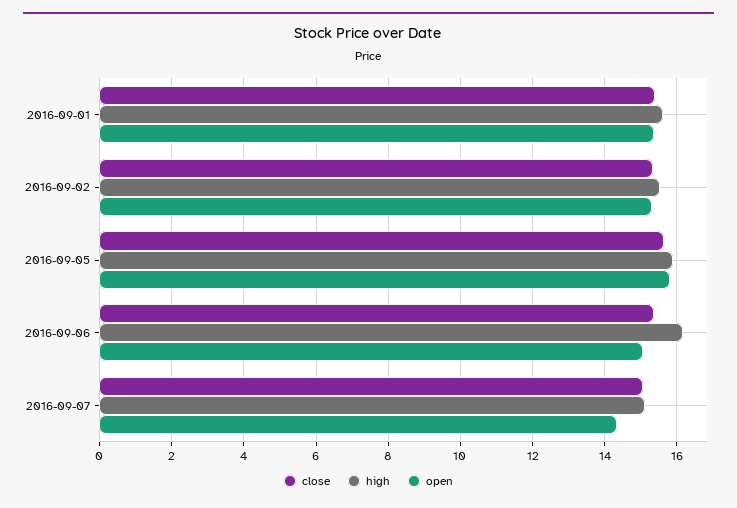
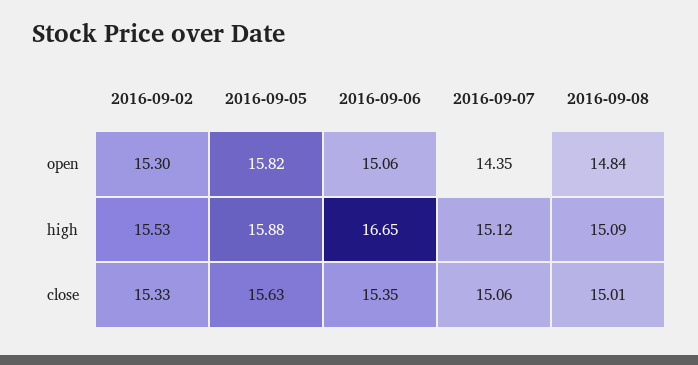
close, 2016-09-01: 15.4 -> none
high, 2016-09-01: 15.6 -> none
open, 2016-09-01: 15.4 -> none
high, 2016-09-06: 16.2 -> 16.65
open, 2016-09-08: none -> 14.84
high, 2016-09-08: none -> 15.09
close, 2016-09-08: none -> 15.01

